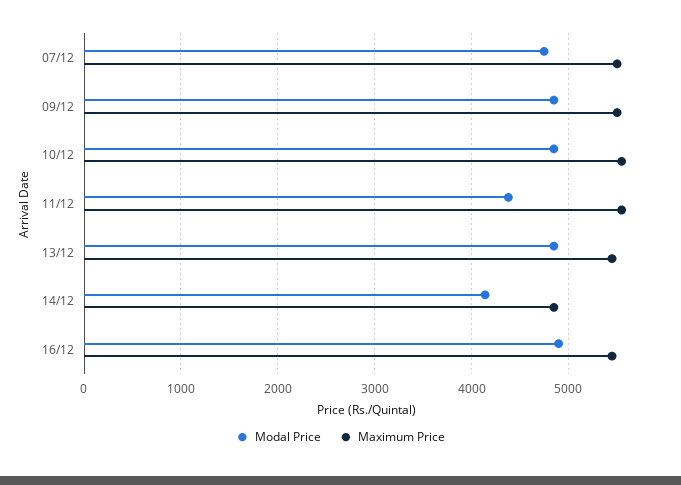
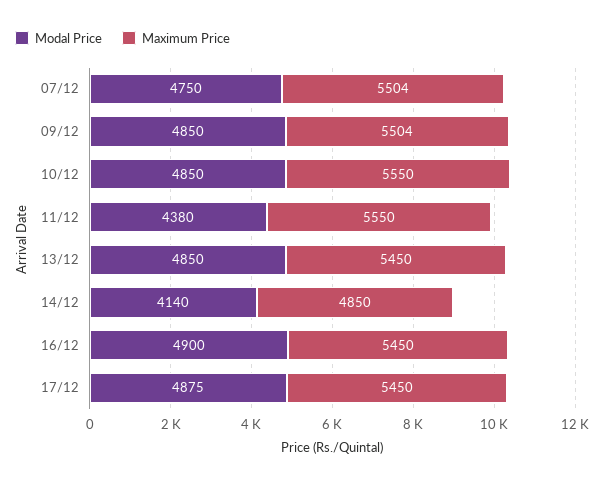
Modal Price, 17/12: none -> 4875
Maximum Price, 17/12: none -> 5450

